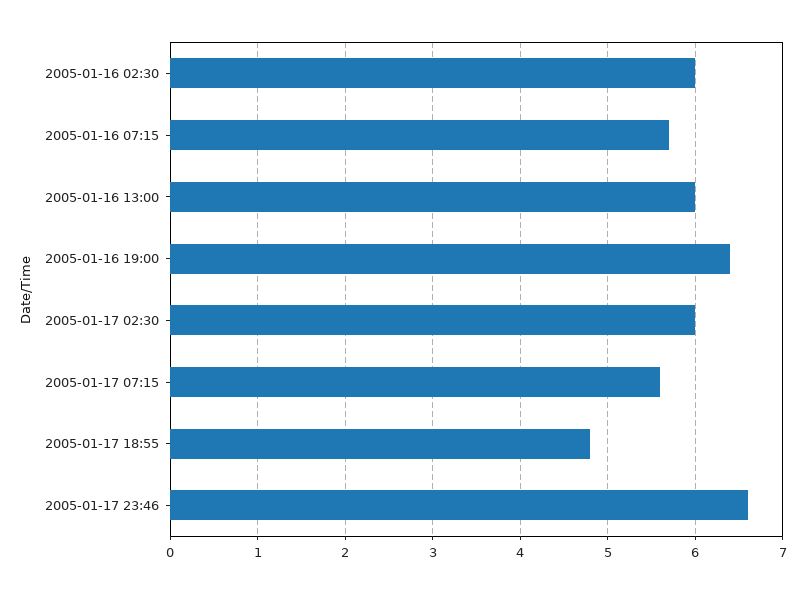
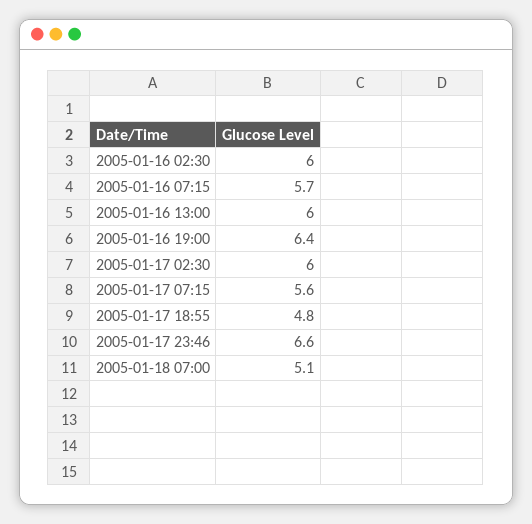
2005-01-18 07:00: none -> 5.1

